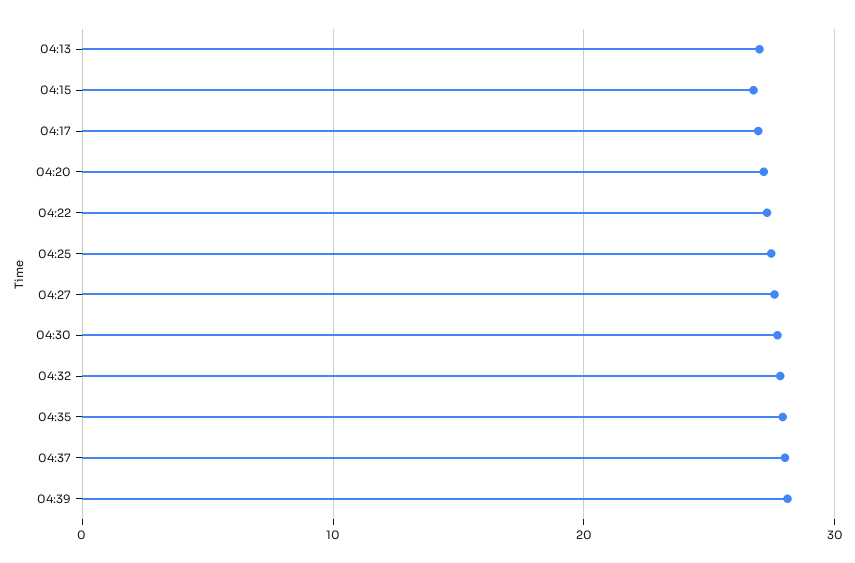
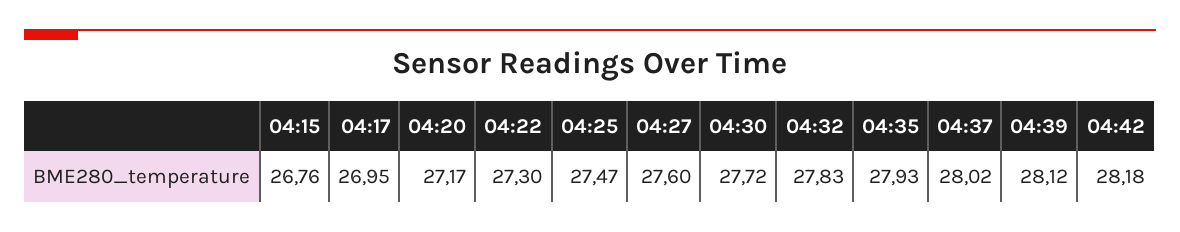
04:13: 27 -> none
04:42: none -> 28.18

